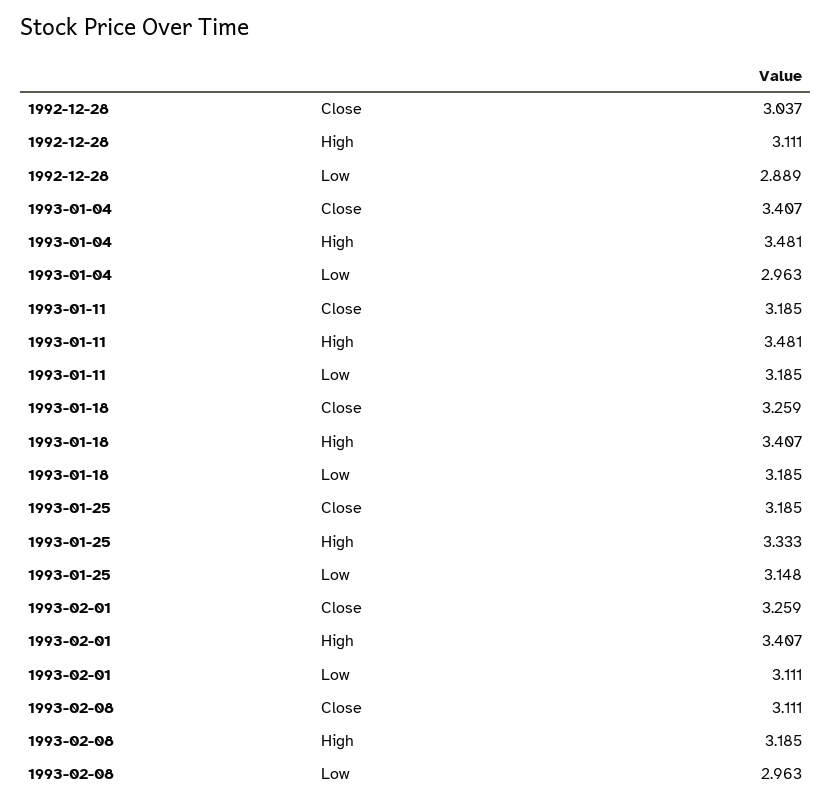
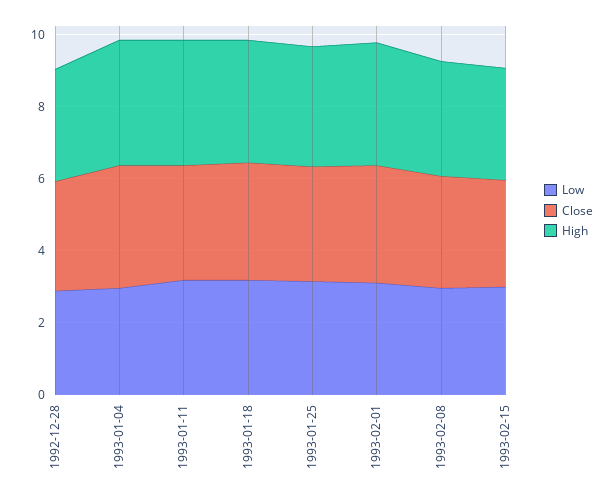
Low, 1993-02-15: none -> 3
Close, 1993-02-15: none -> 3
High, 1993-02-15: none -> 3

